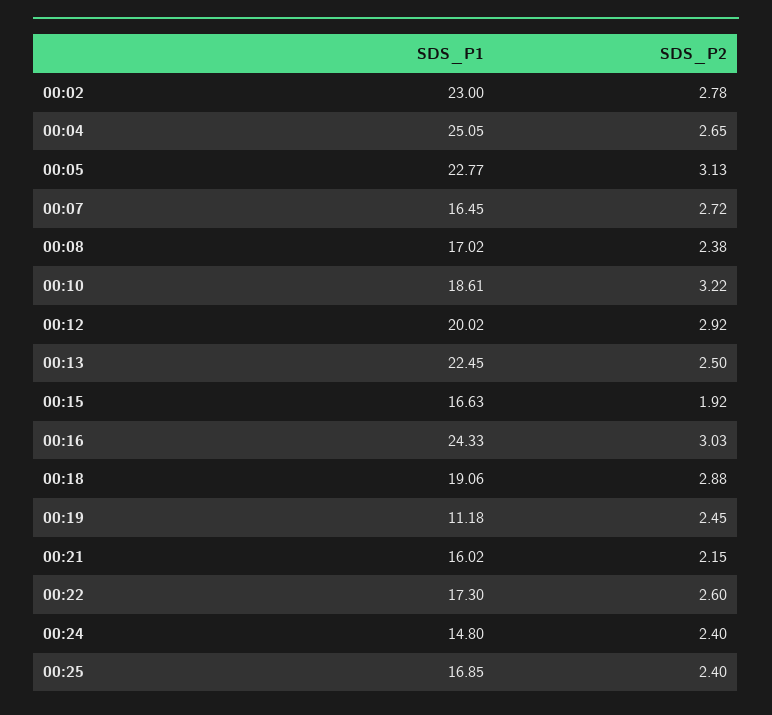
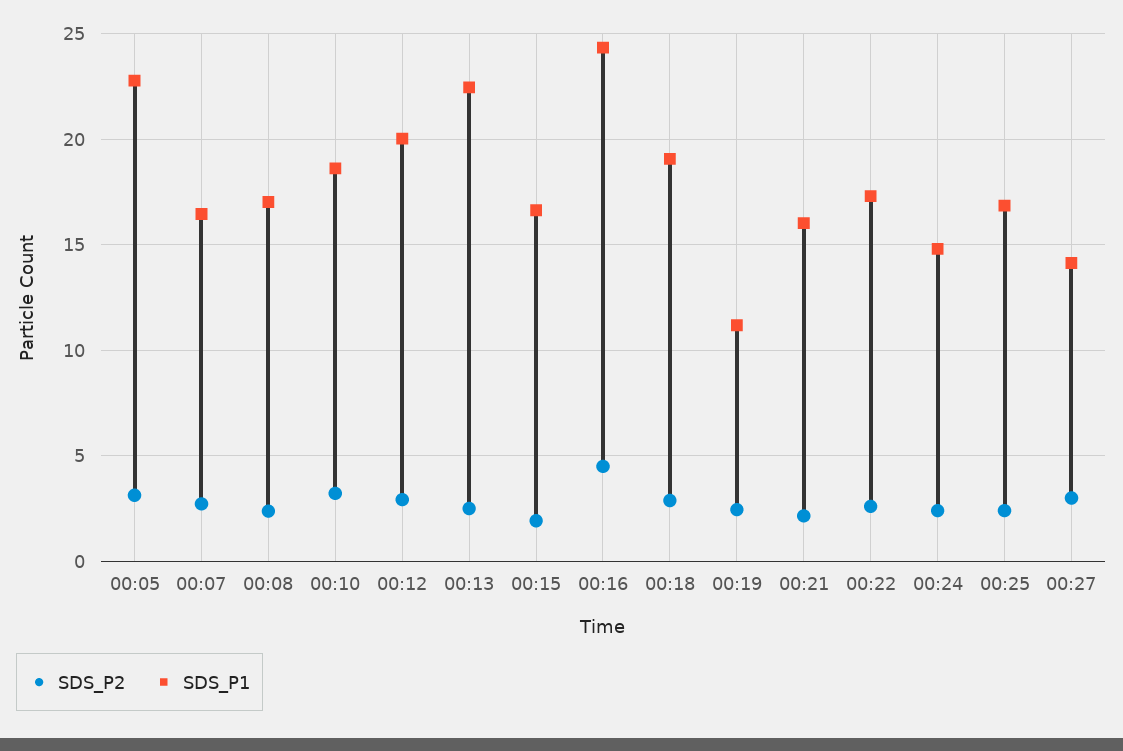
SDS_P1, 00:02: 23 -> none
SDS_P2, 00:02: 2.78 -> none
SDS_P1, 00:04: 25.05 -> none
SDS_P2, 00:04: 2.65 -> none
SDS_P2, 00:16: 3.03 -> 4.5
SDS_P2, 00:27: none -> 3
SDS_P1, 00:27: none -> 14

